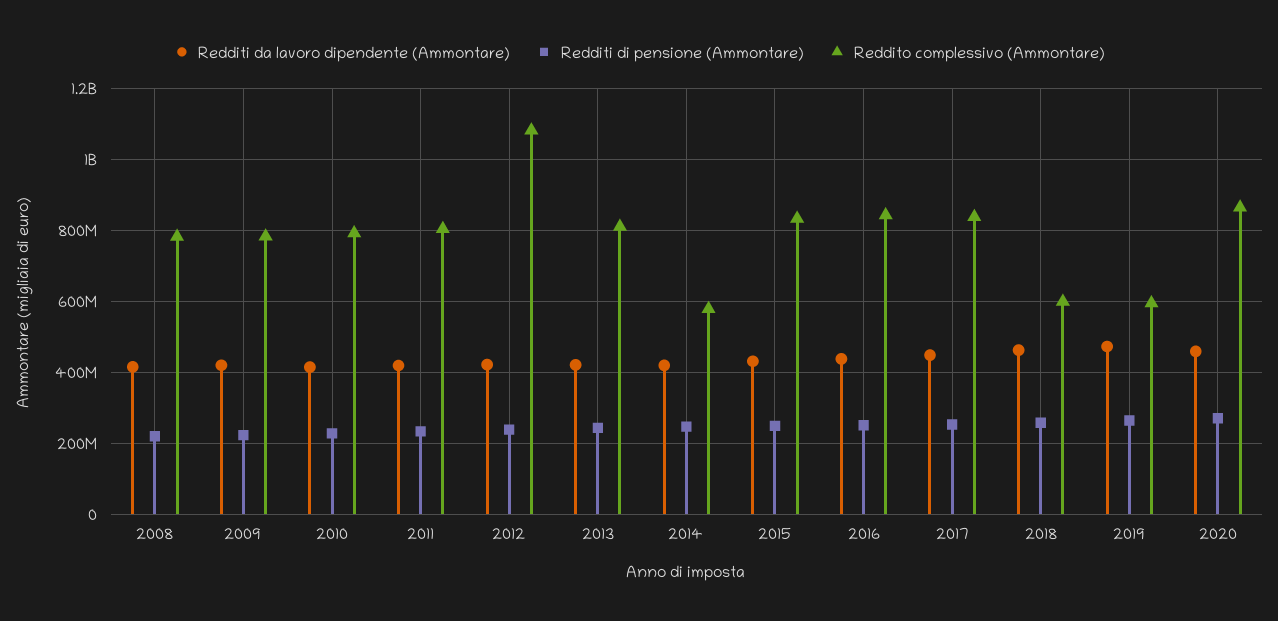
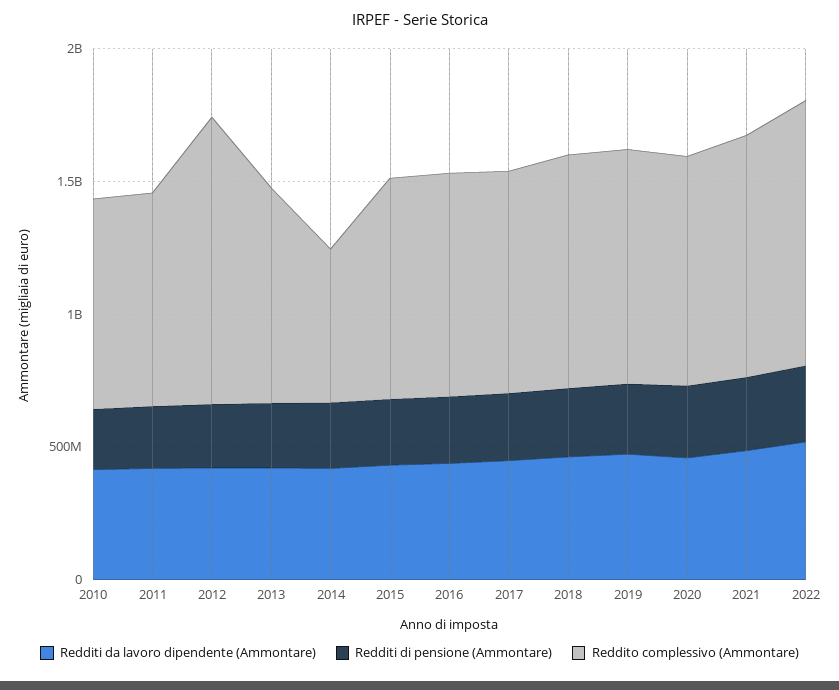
Redditi da lavoro dipendente (Ammontare), 2008: 420000000 -> none
Redditi di pensione (Ammontare), 2008: 220000000 -> none
Reddito complessivo (Ammontare), 2008: 780000000 -> none
Redditi da lavoro dipendente (Ammontare), 2009: 420000000 -> none
Redditi di pensione (Ammontare), 2009: 220000000 -> none
Reddito complessivo (Ammontare), 2009: 780000000 -> none
Reddito complessivo (Ammontare), 2018: 600000000 -> 900000000
Reddito complessivo (Ammontare), 2019: 600000000 -> 900000000
Redditi da lavoro dipendente (Ammontare), 2021: none -> 500000000
Redditi di pensione (Ammontare), 2021: none -> 300000000
Reddito complessivo (Ammontare), 2021: none -> 900000000
Redditi da lavoro dipendente (Ammontare), 2022: none -> 500000000
Redditi di pensione (Ammontare), 2022: none -> 300000000
Reddito complessivo (Ammontare), 2022: none -> 1000000000

